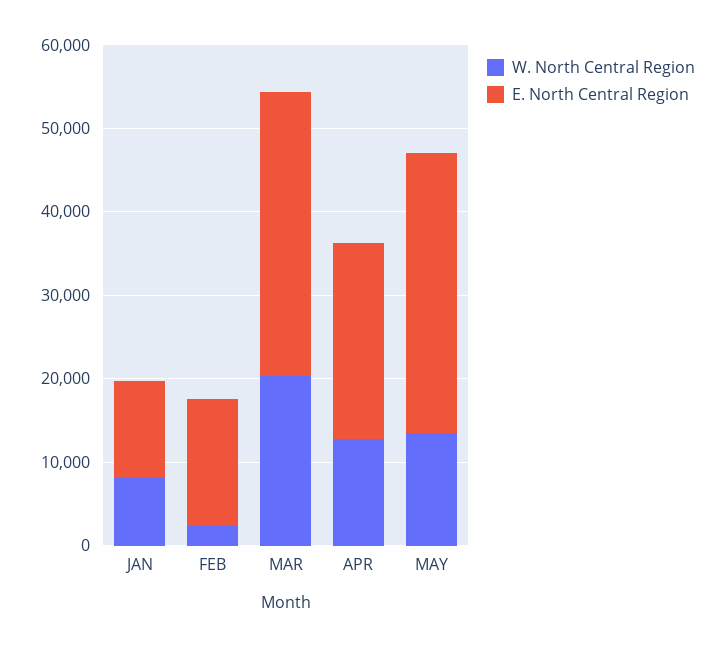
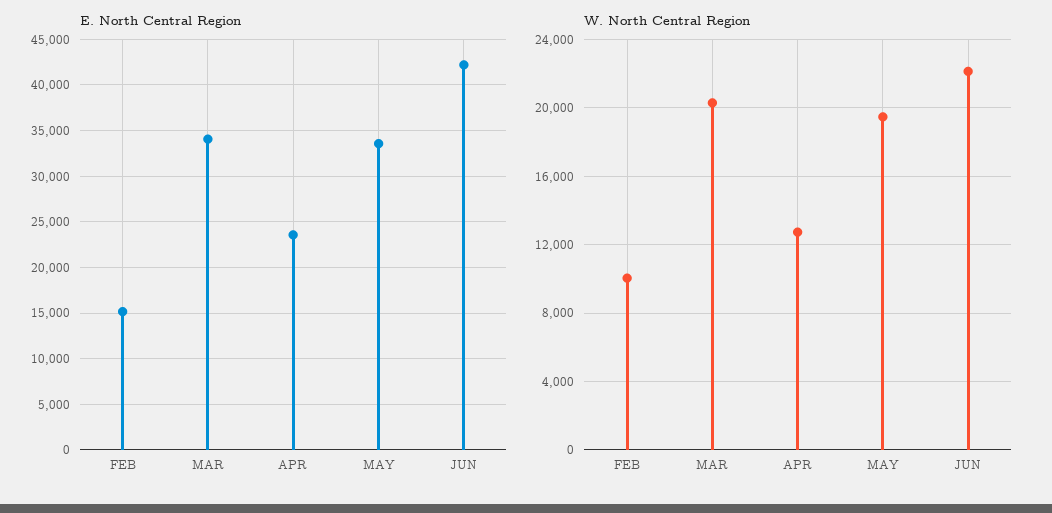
W. North Central Region, JAN: 8000 -> none
E. North Central Region, JAN: 12000 -> none
W. North Central Region, FEB: 2000 -> 10000
W. North Central Region, MAY: 14000 -> 19500
E. North Central Region, JUN: none -> 42000
W. North Central Region, JUN: none -> 22000

